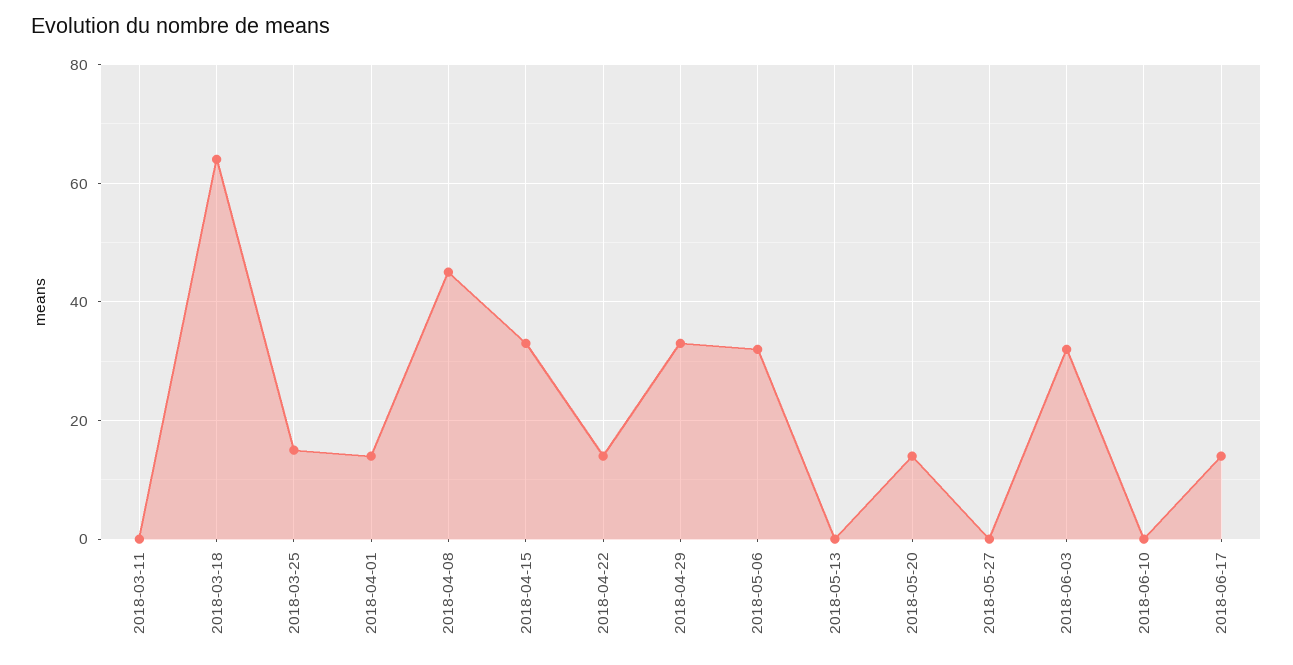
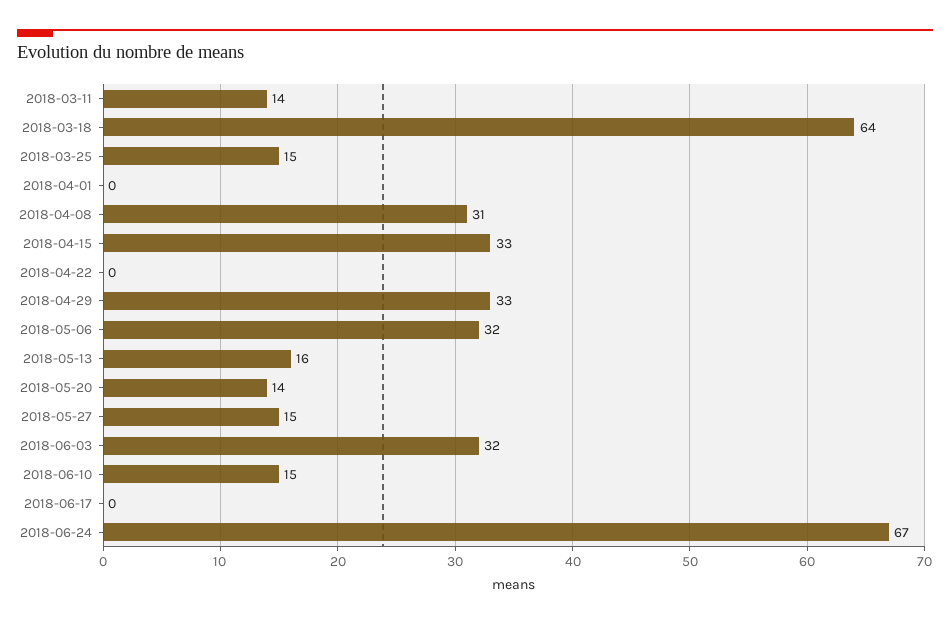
2018-03-11: 0 -> 14
2018-04-01: 15 -> 0
2018-04-08: 45 -> 31
2018-04-22: 15 -> 0
2018-05-13: 0 -> 16
2018-05-27: 0 -> 15
2018-06-10: 0 -> 15
2018-06-17: 15 -> 0
2018-06-24: none -> 67

